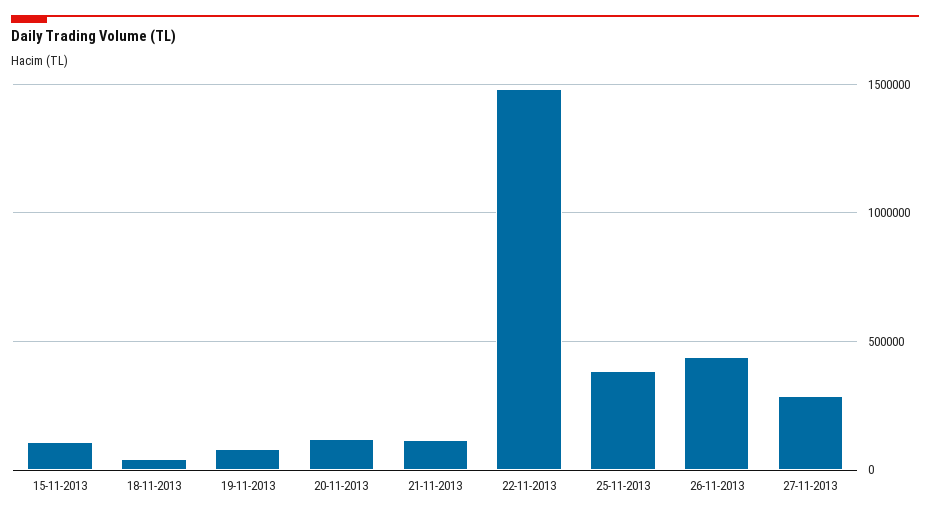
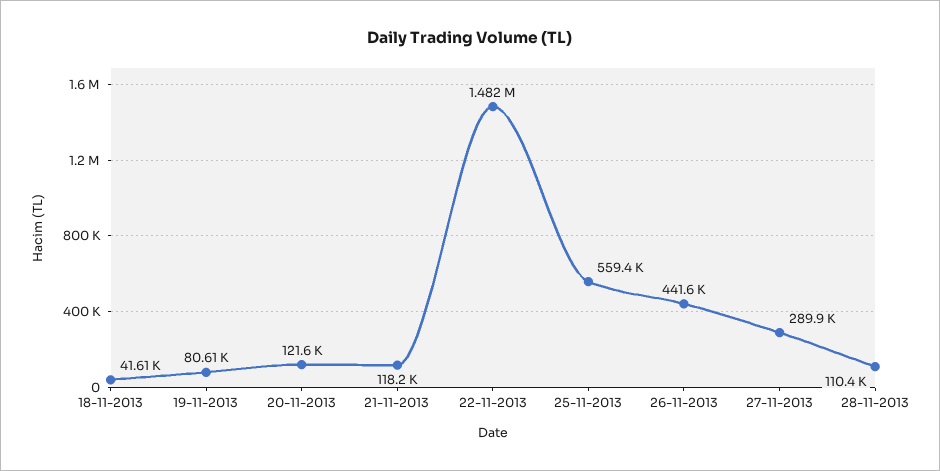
15-11-2013: 100000 -> none
25-11-2013: 400000 -> 559400
28-11-2013: none -> 110400

